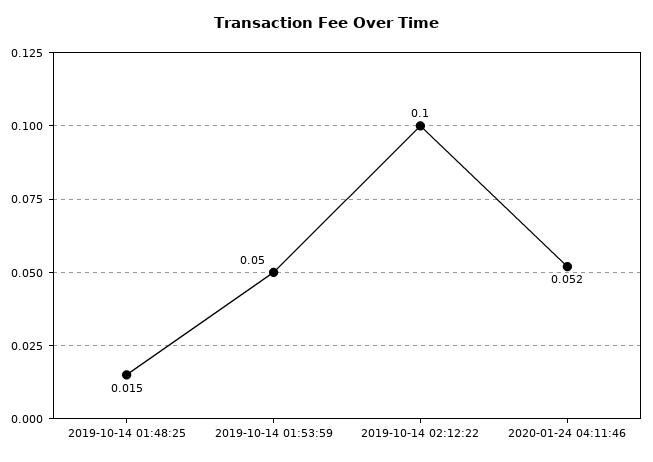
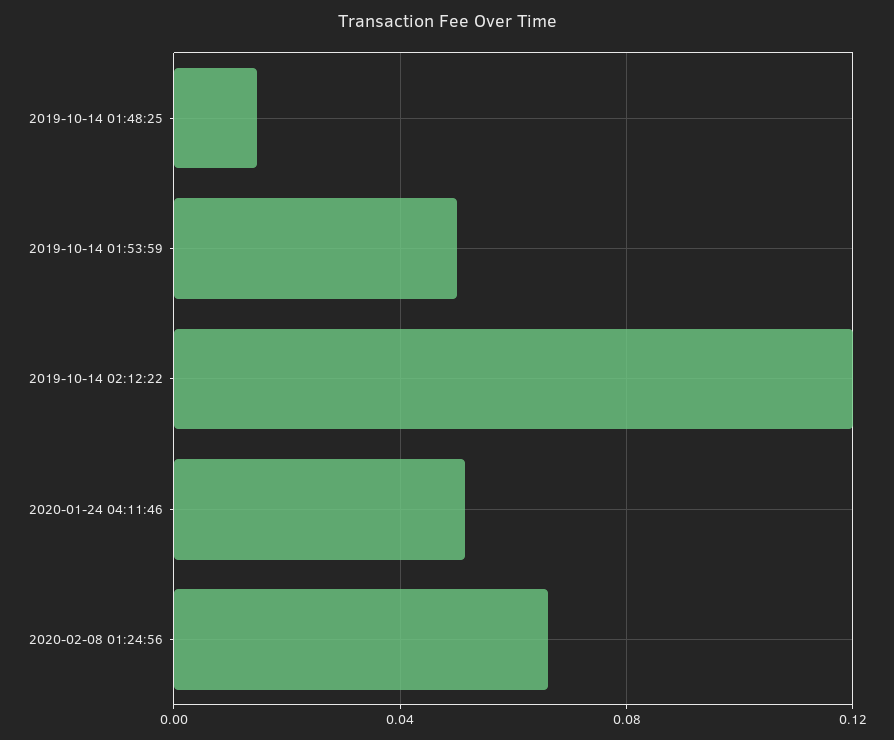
2019-10-14 02:12:22: 0.1 -> 0.12
2020-02-08 01:24:56: none -> 0.065

